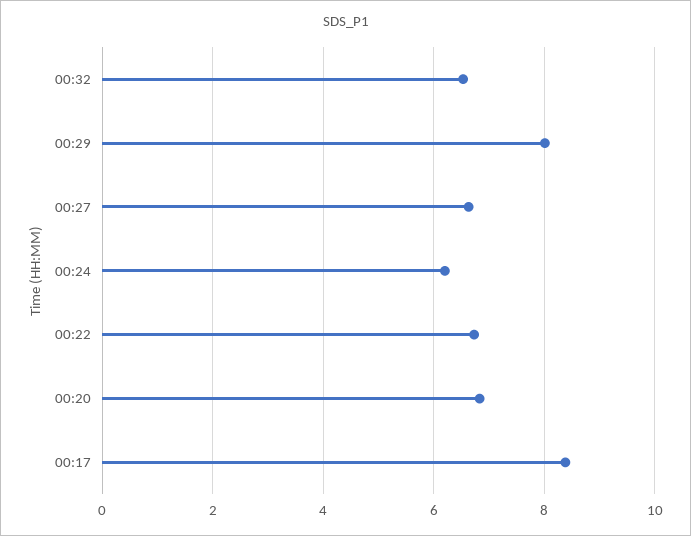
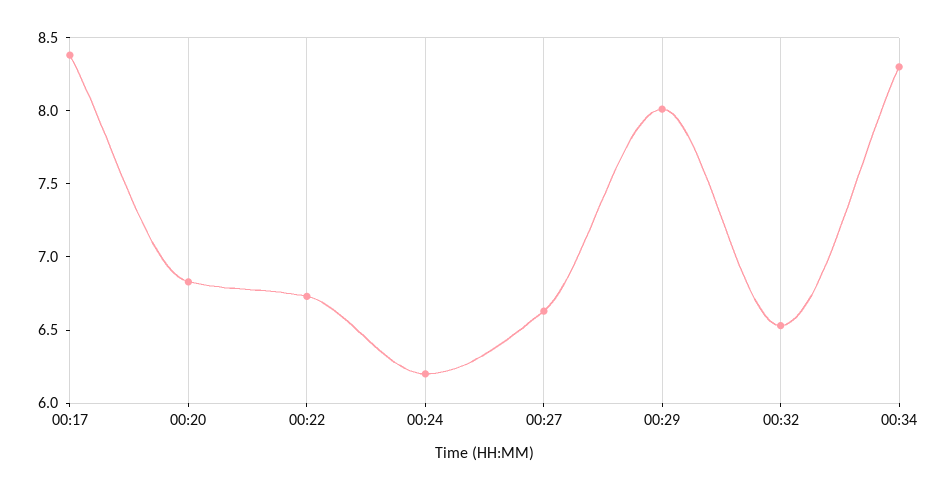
00:34: none -> 8.3

